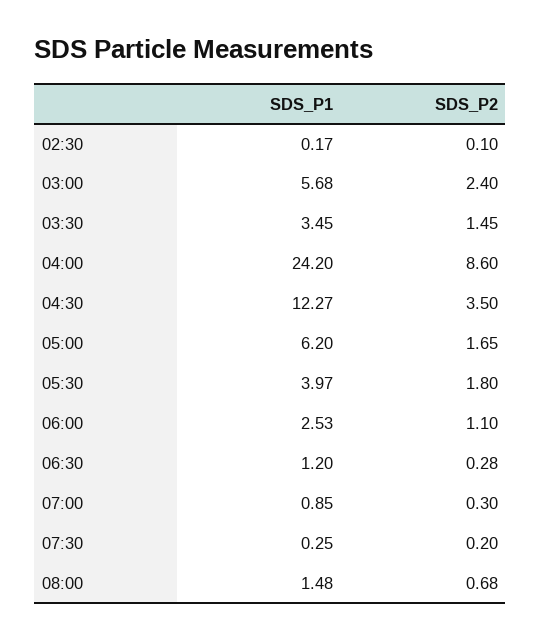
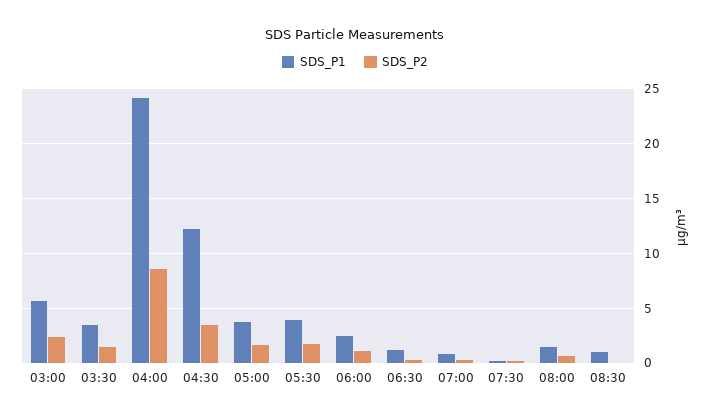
SDS_P1, 02:30: 0.17 -> none
SDS_P2, 02:30: 0.1 -> none
SDS_P1, 05:00: 6.2 -> 4
SDS_P1, 08:30: none -> 1
SDS_P2, 08:30: none -> 0

